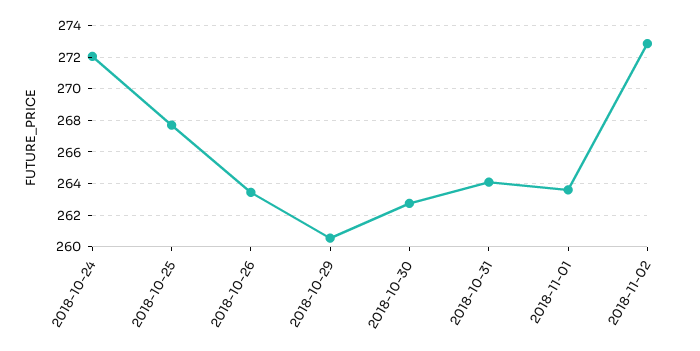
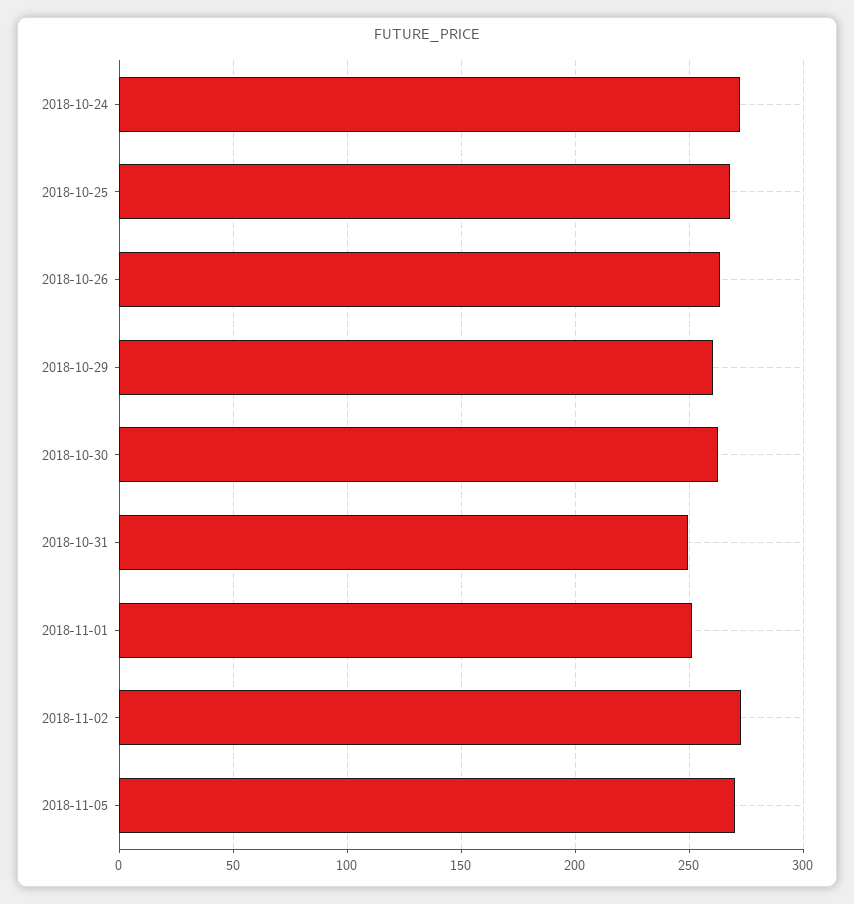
2018-10-31: 264 -> 250
2018-11-01: 263.5 -> 250
2018-11-05: none -> 270

